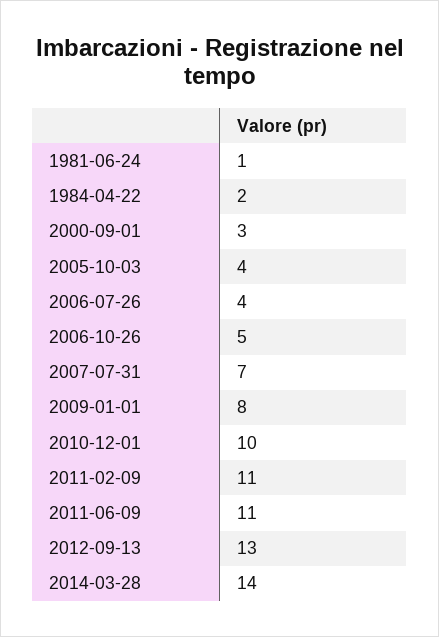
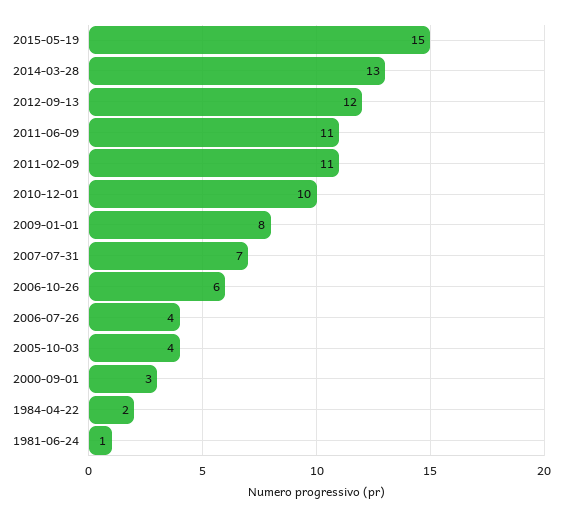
2006-10-26: 5 -> 6
2012-09-13: 13 -> 12
2014-03-28: 14 -> 13
2015-05-19: none -> 15

